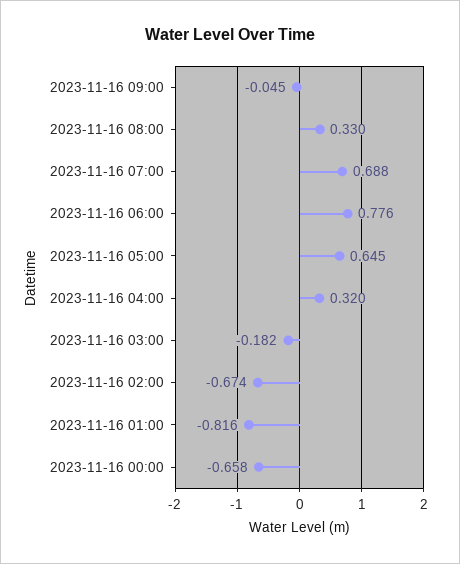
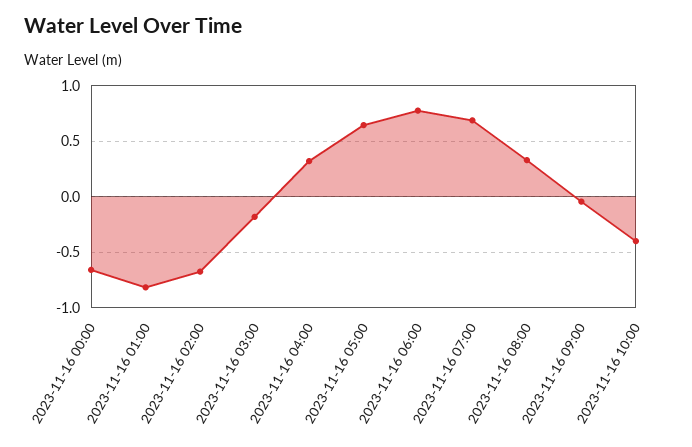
2023-11-16 10:00: none -> -0.4

